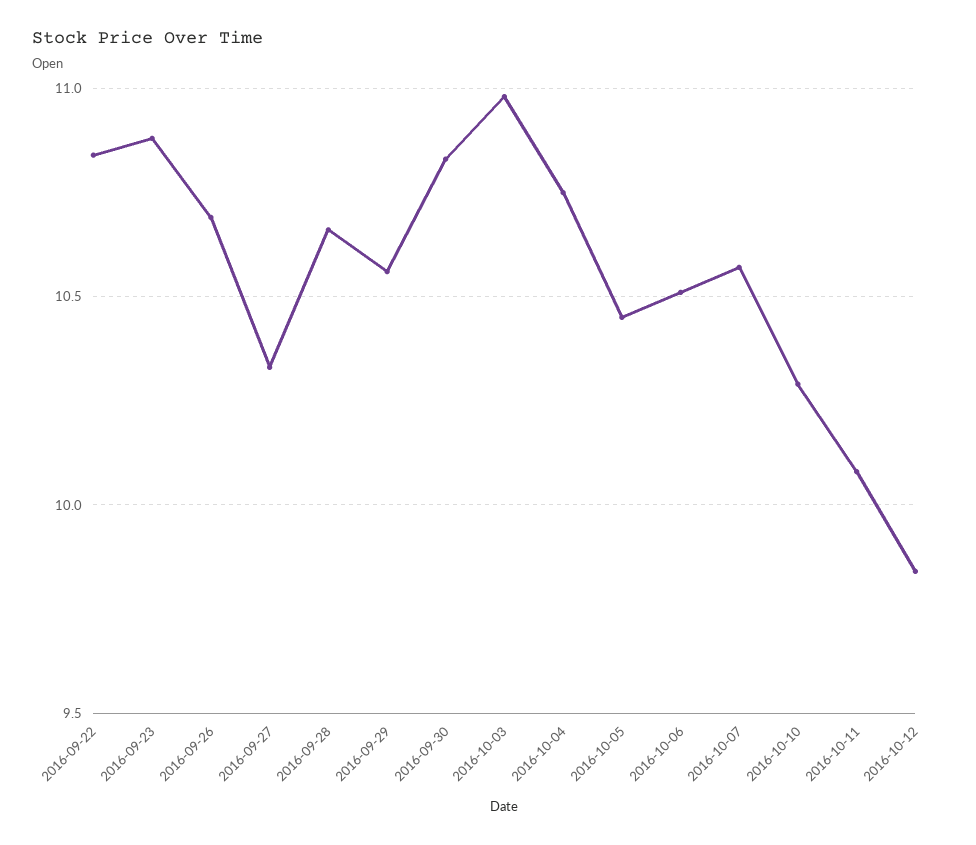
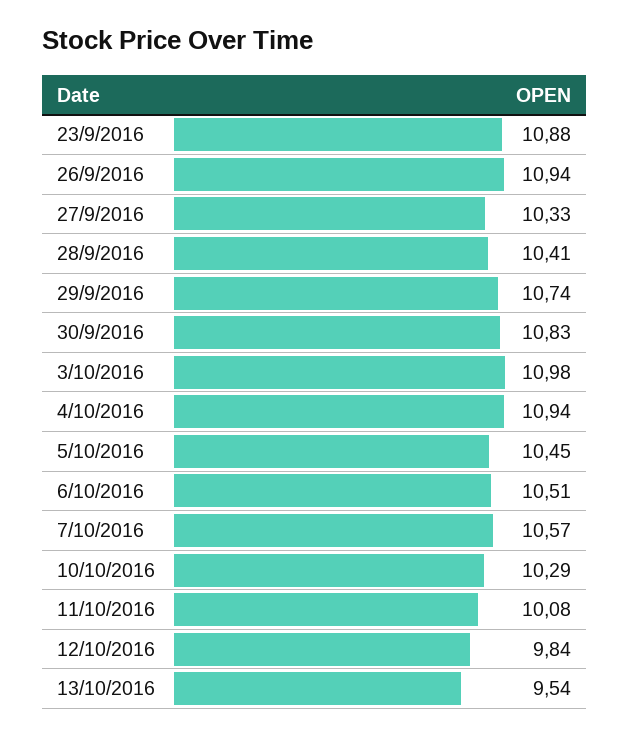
2016-09-22: 10.85 -> none
2016-09-26: 10.7 -> 10.94
2016-09-28: 10.65 -> 10.41
2016-09-29: 10.55 -> 10.74
2016-10-04: 10.75 -> 10.94
13/10/2016: none -> 9.54

